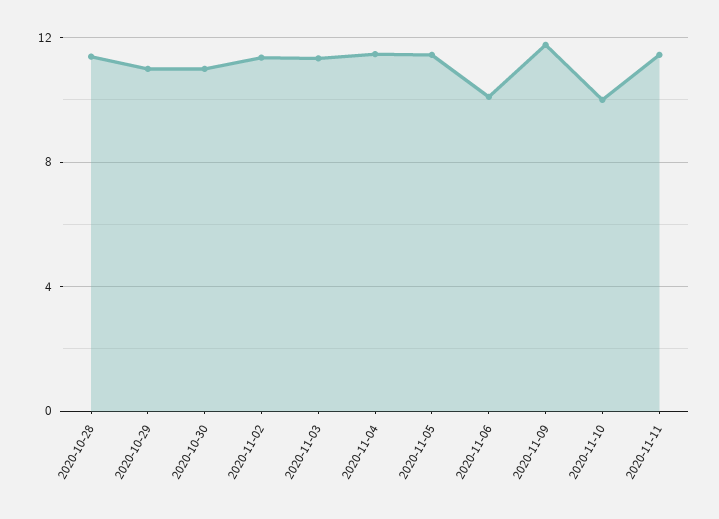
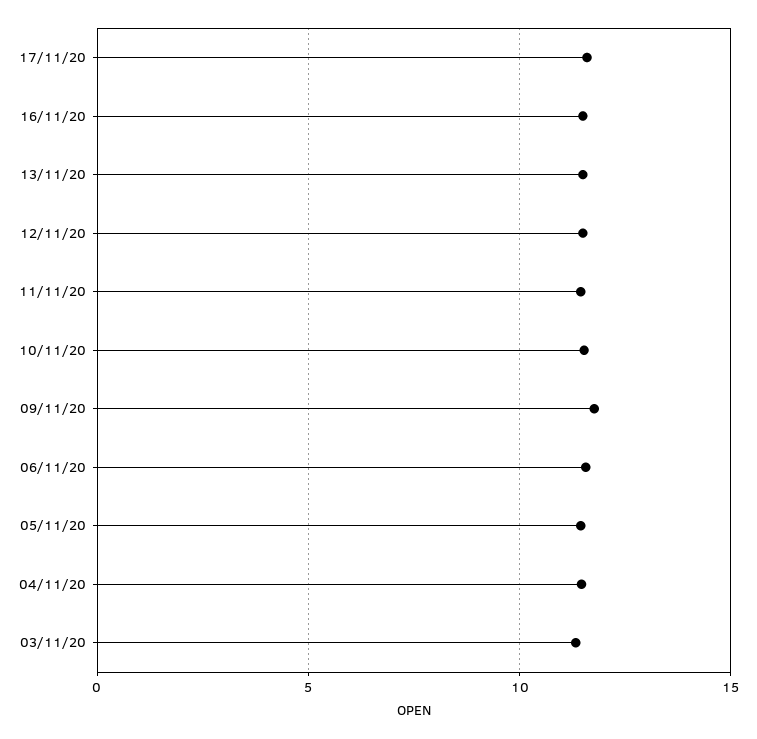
2020-10-28: 11.5 -> none
2020-10-29: 11 -> none
2020-10-30: 11 -> none
2020-11-02: 11.5 -> none
2020-11-06: 10 -> 11.5
2020-11-10: 10 -> 11.5
17/11/20: none -> 11.5
16/11/20: none -> 11.5
13/11/20: none -> 11.5
12/11/20: none -> 11.5

